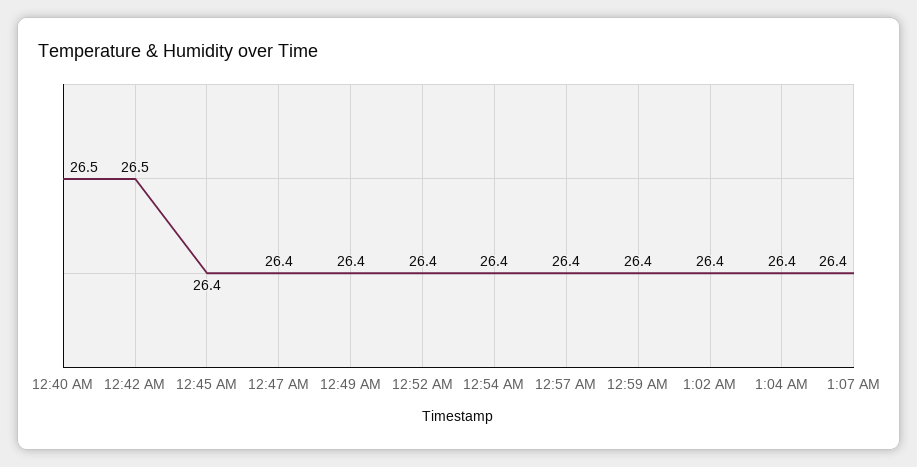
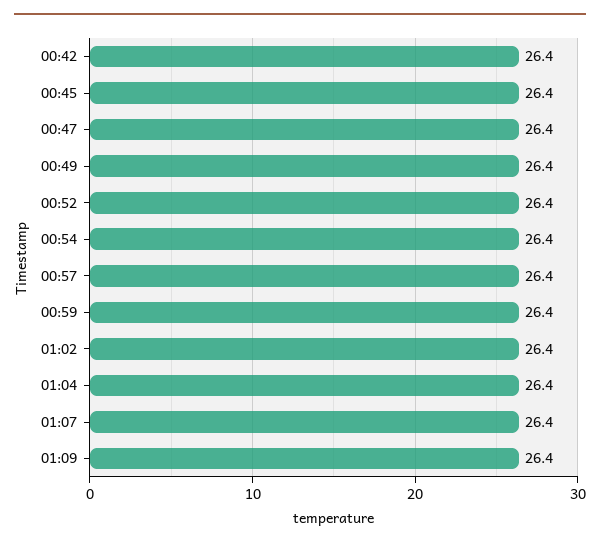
12:40 AM: 26.5 -> none
12:42 AM: 26.5 -> 26.4
01:09: none -> 26.4

